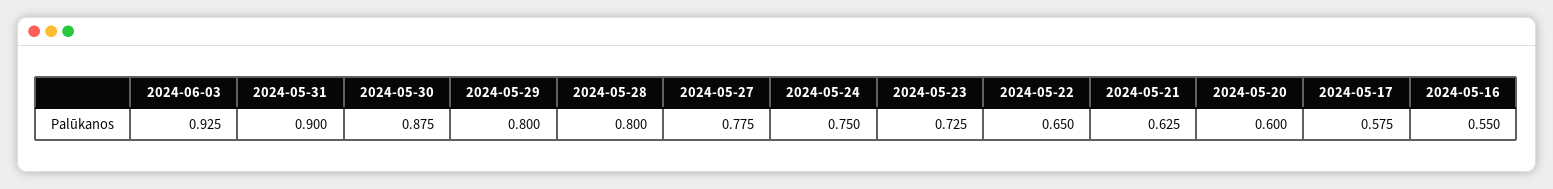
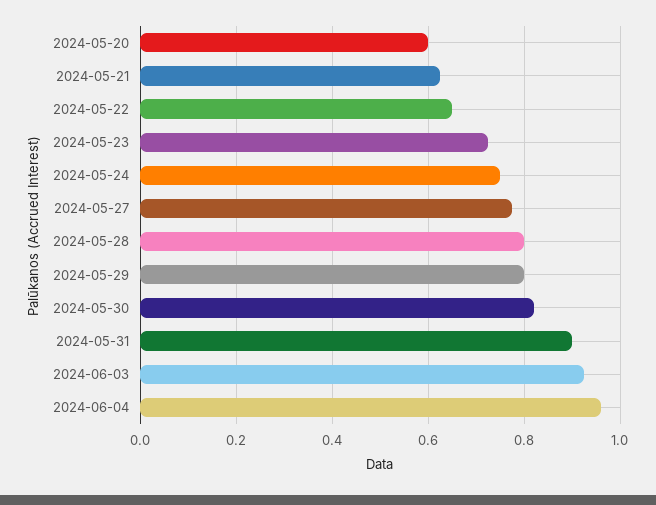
2024-05-30: 0.875 -> 0.82
2024-05-17: 0.575 -> none
2024-05-16: 0.55 -> none
2024-06-04: none -> 0.96

